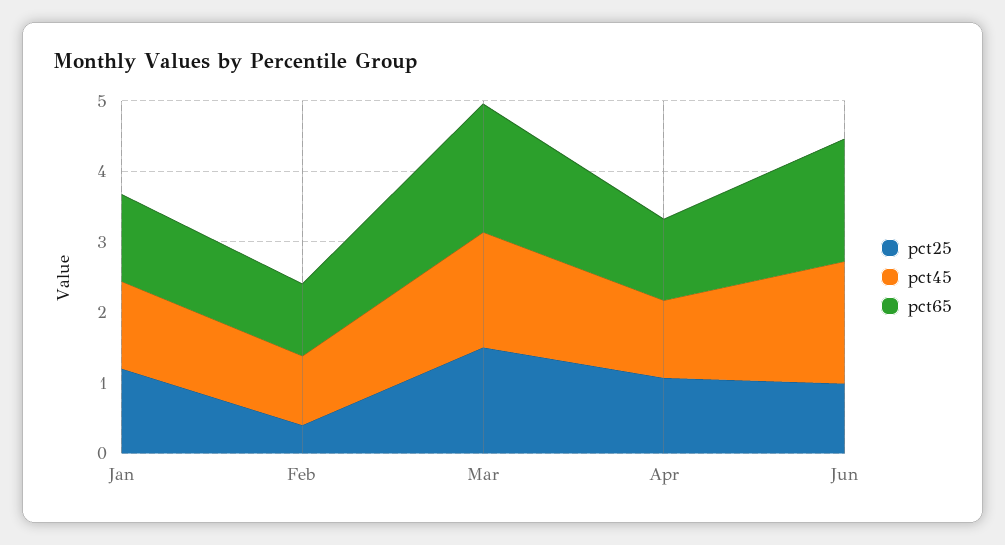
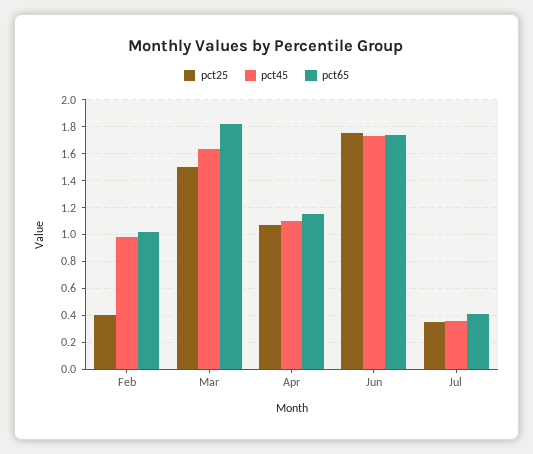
pct25, Jan: 1.2 -> none
pct45, Jan: 1.2 -> none
pct65, Jan: 1.2 -> none
pct25, Jun: 1 -> 1.75
pct25, Jul: none -> 0.35
pct45, Jul: none -> 0.35
pct65, Jul: none -> 0.4

